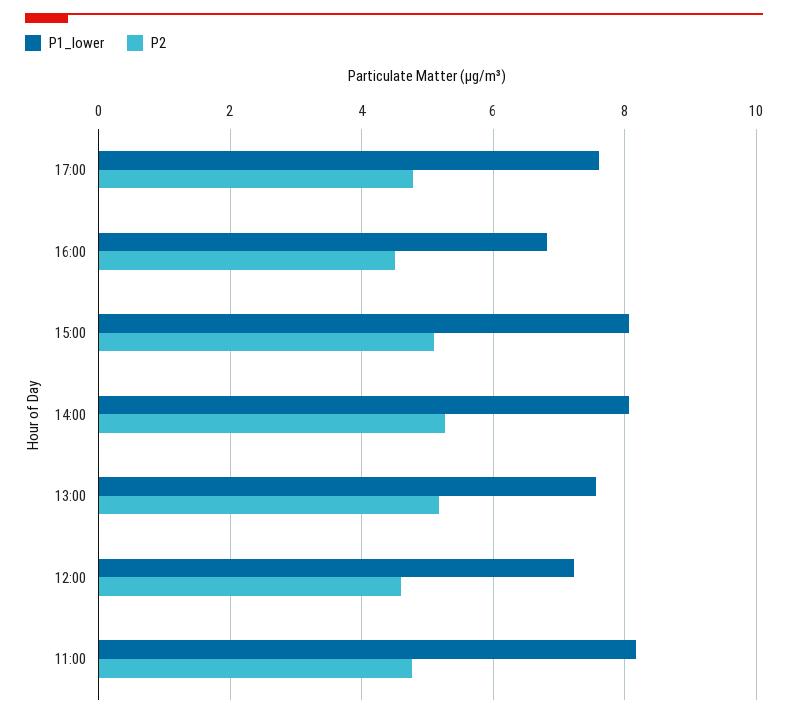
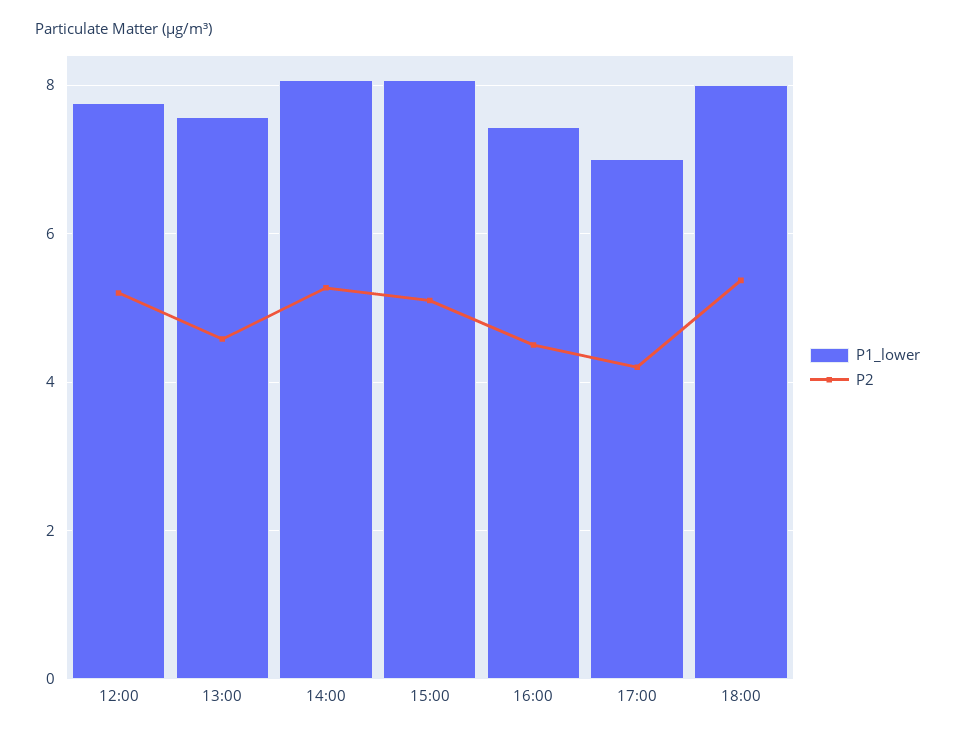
P1_lower, 17:00: 7.6 -> 7
P2, 17:00: 4.8 -> 4.2
P1_lower, 16:00: 6.8 -> 7.4
P2, 13:00: 5.2 -> 4.6
P1_lower, 12:00: 7.2 -> 7.8
P2, 12:00: 4.6 -> 5.2
P1_lower, 11:00: 8.2 -> none
P2, 11:00: 4.8 -> none
P1_lower, 18:00: none -> 8
P2, 18:00: none -> 5.4

